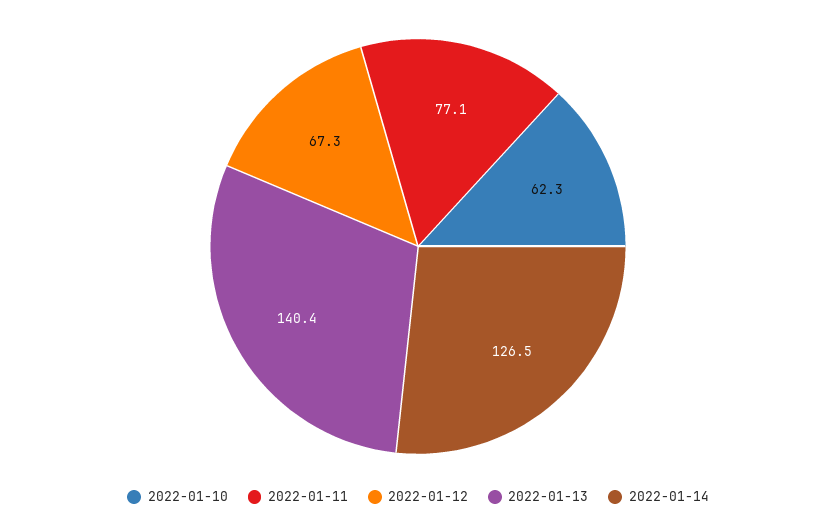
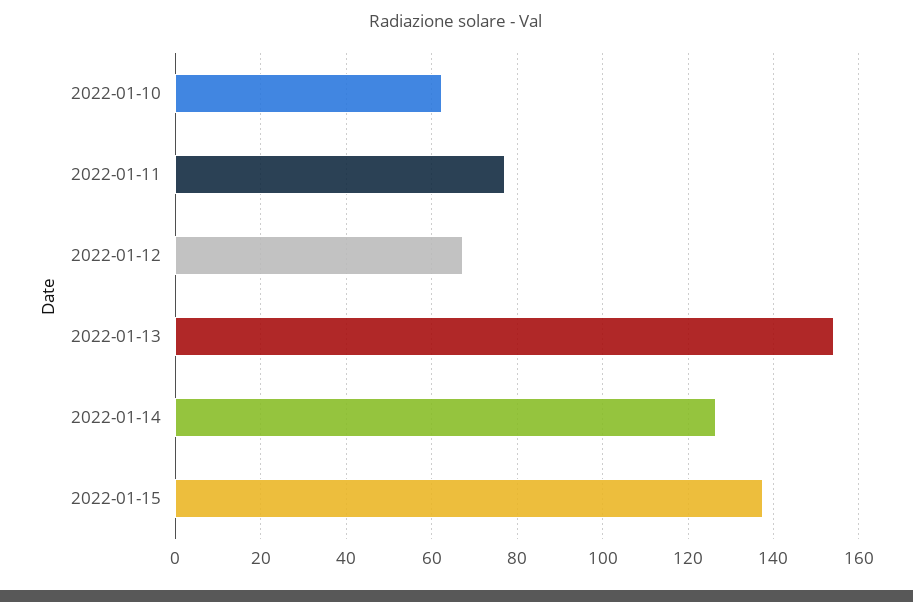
2022-01-13: 140.4 -> 154
2022-01-15: none -> 138

